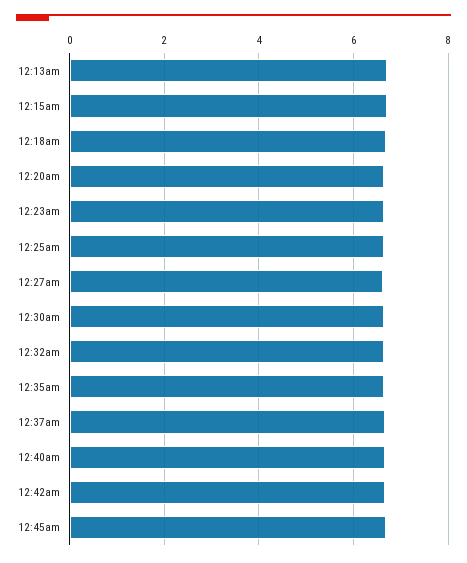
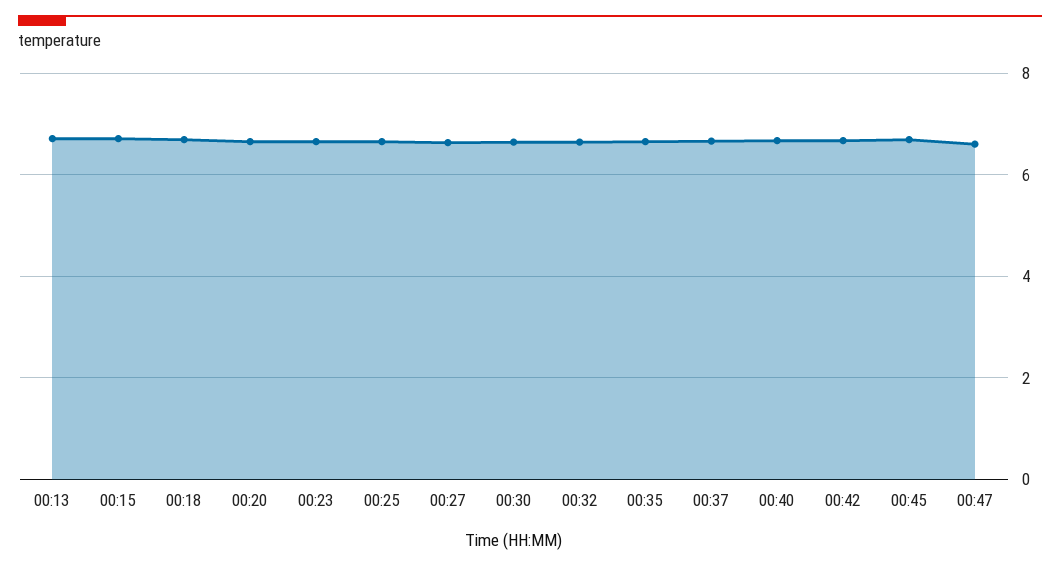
00:47: none -> 6.6

